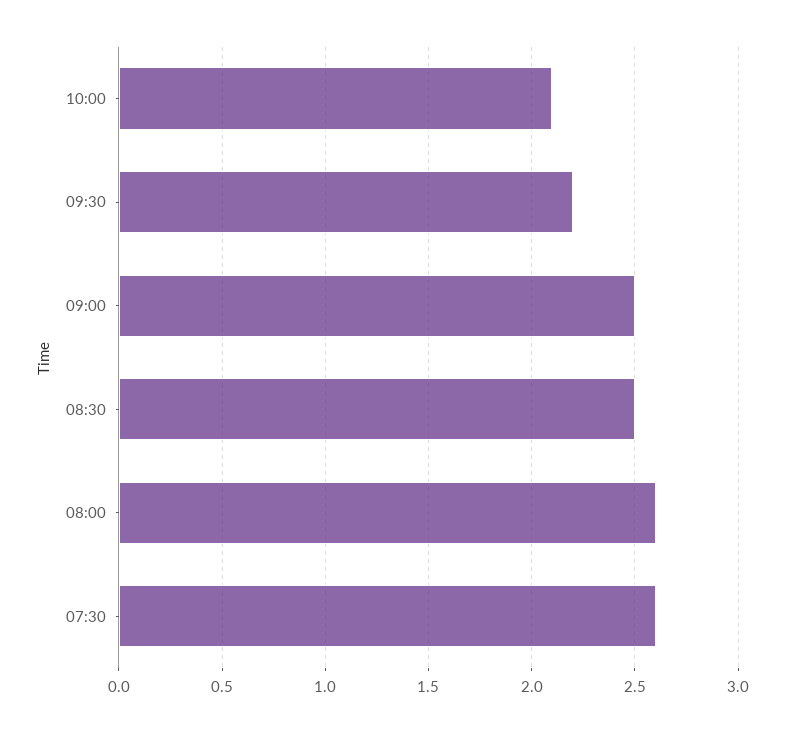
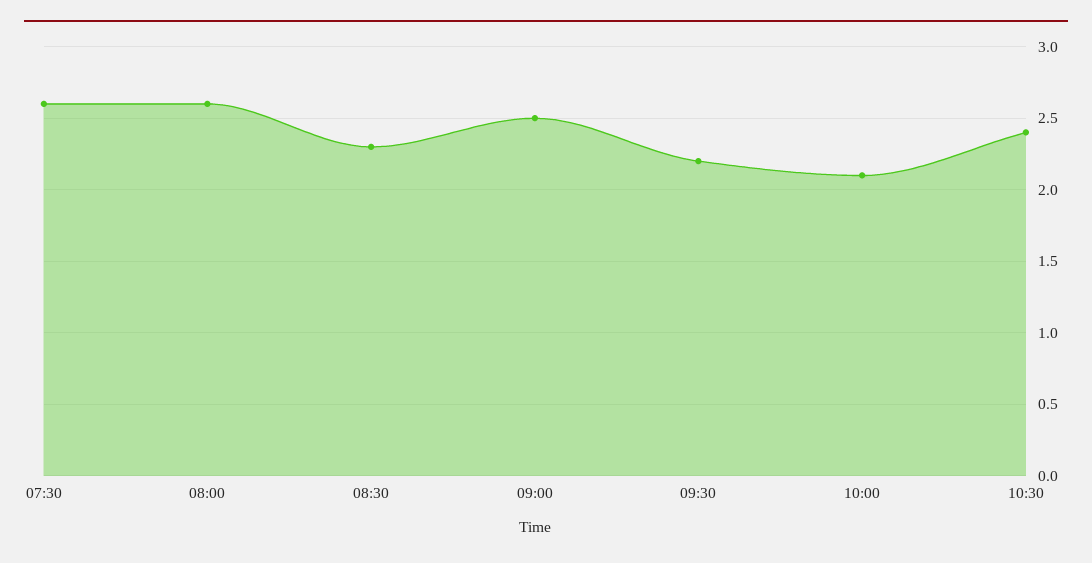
08:30: 2.5 -> 2.3
10:30: none -> 2.4

